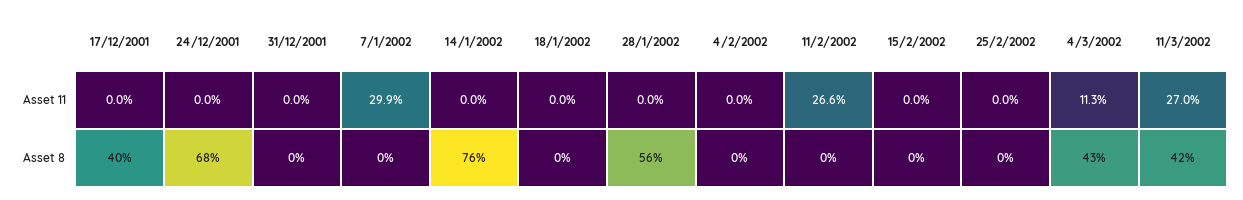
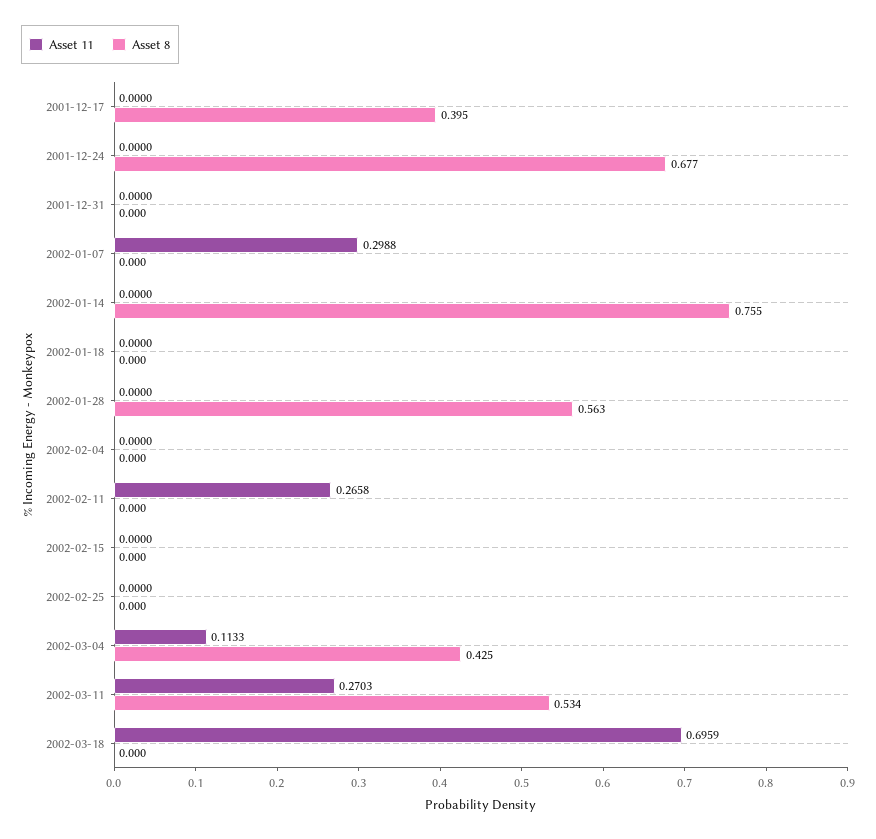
Asset 8, 11/3/2002: 0.42 -> 0.534
Asset 11, 2002-03-18: none -> 0.6959
Asset 8, 2002-03-18: none -> 0

